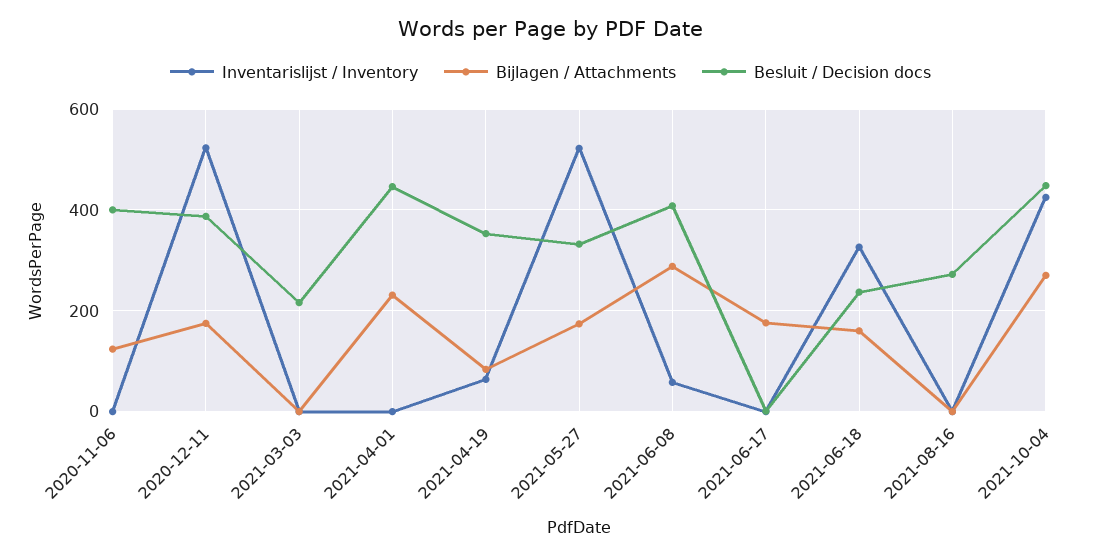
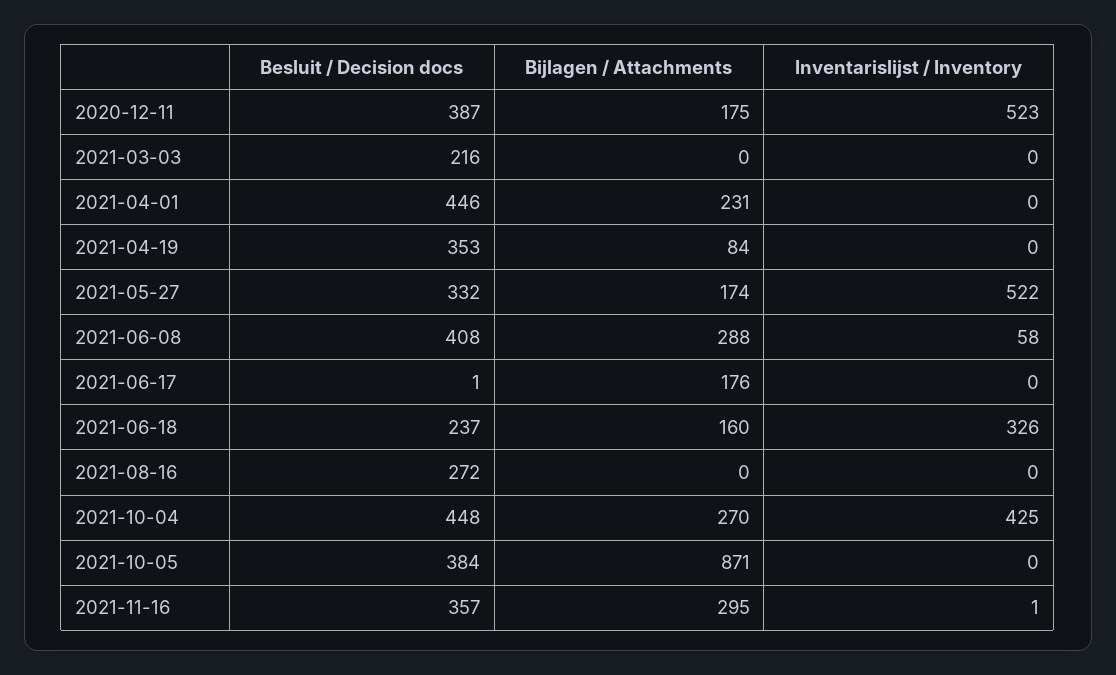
Inventarislijst / Inventory, 2020-11-06: 0 -> none
Bijlagen / Attachments, 2020-11-06: 120 -> none
Besluit / Decision docs, 2020-11-06: 400 -> none
Inventarislijst / Inventory, 2021-04-19: 60 -> 0
Besluit / Decision docs, 2021-10-05: none -> 384
Bijlagen / Attachments, 2021-10-05: none -> 871
Inventarislijst / Inventory, 2021-10-05: none -> 0
Besluit / Decision docs, 2021-11-16: none -> 357
Bijlagen / Attachments, 2021-11-16: none -> 295
Inventarislijst / Inventory, 2021-11-16: none -> 1

